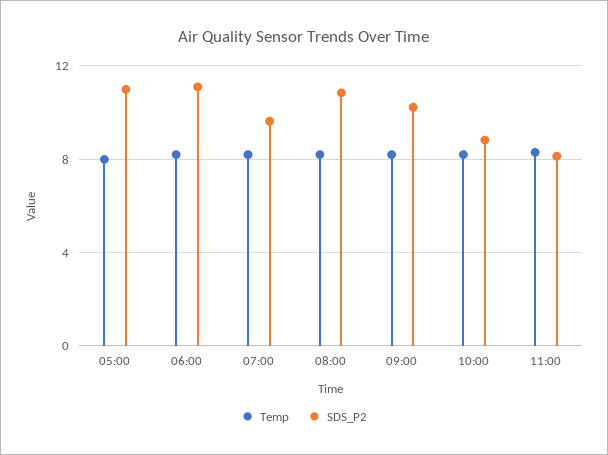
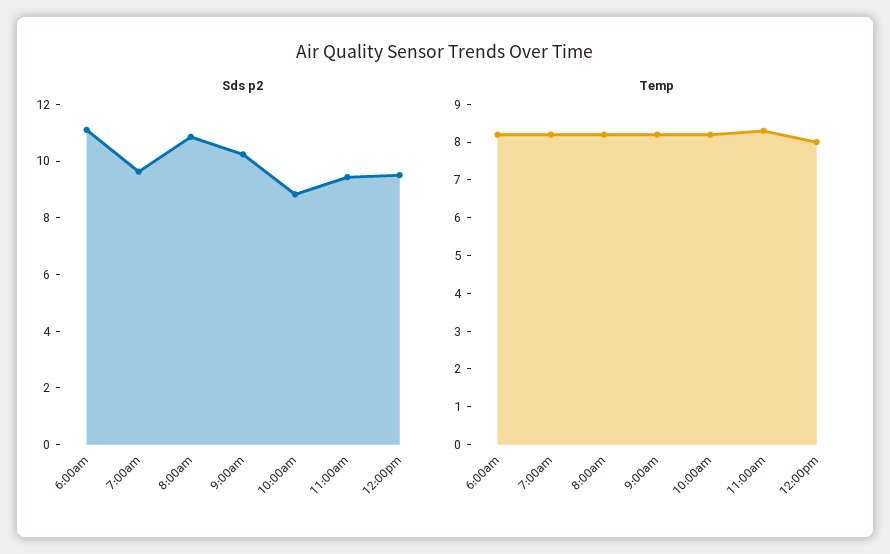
Temp, 05:00: 8 -> none
SDS_P2, 05:00: 11 -> none
SDS_P2, 11:00: 8 -> 9.5
SDS_P2, 12:00pm: none -> 9.5
Temp, 12:00pm: none -> 8

